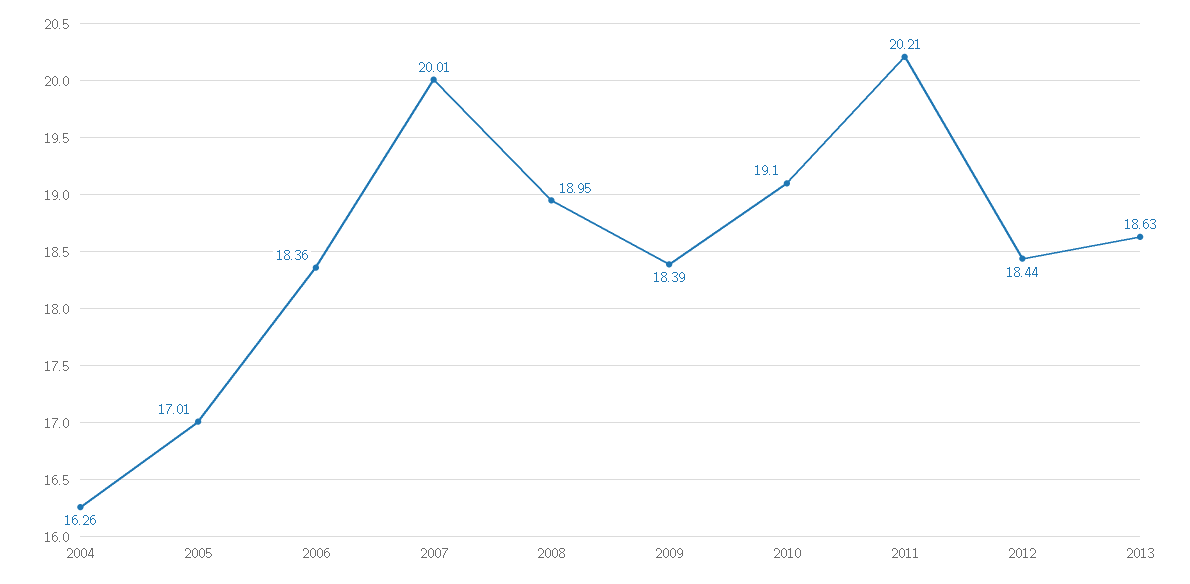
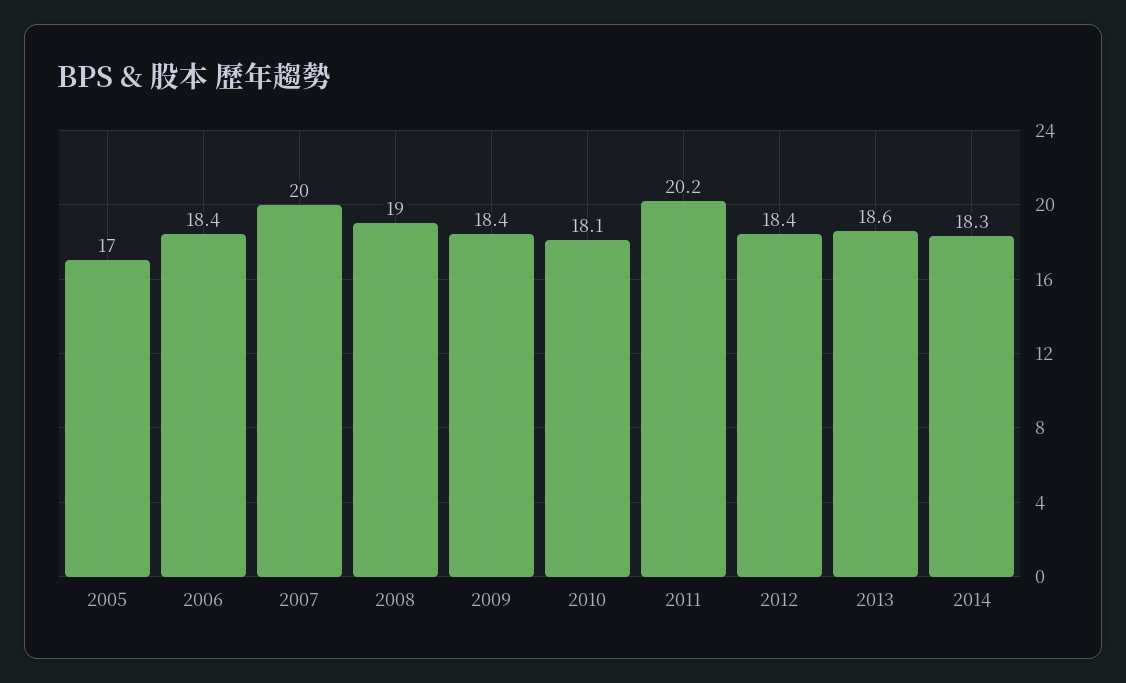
2004: 16.26 -> none
2010: 19.1 -> 18.1
2014: none -> 18.3

